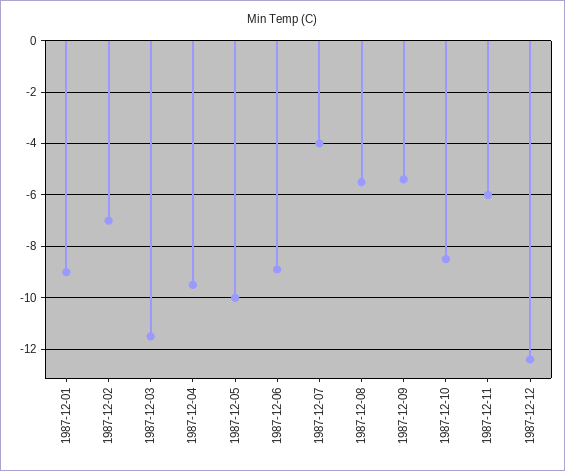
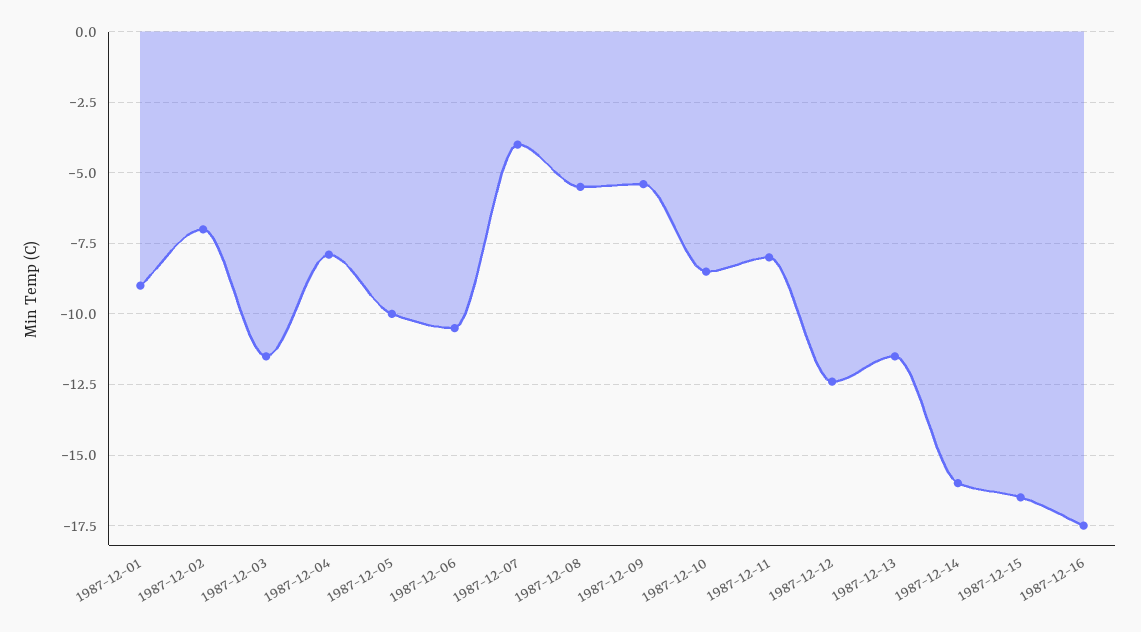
1987-12-04: -9.5 -> -8
1987-12-06: -9 -> -10.5
1987-12-11: -6 -> -8
1987-12-13: none -> -11.5
1987-12-14: none -> -16
1987-12-15: none -> -16.5
1987-12-16: none -> -17.5

